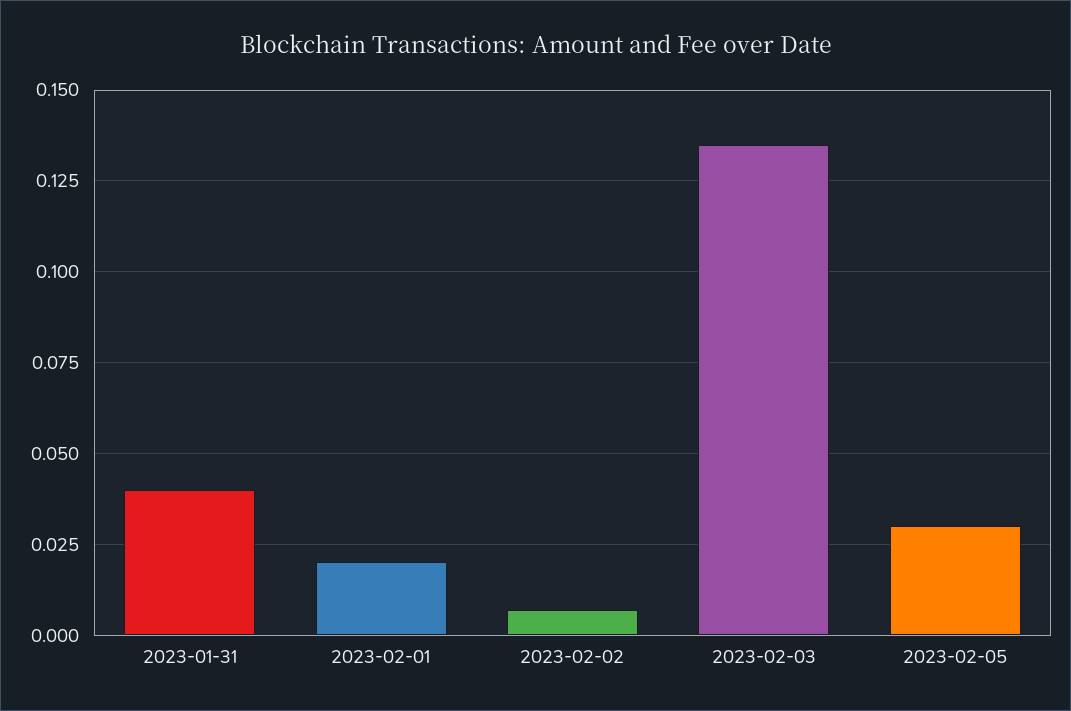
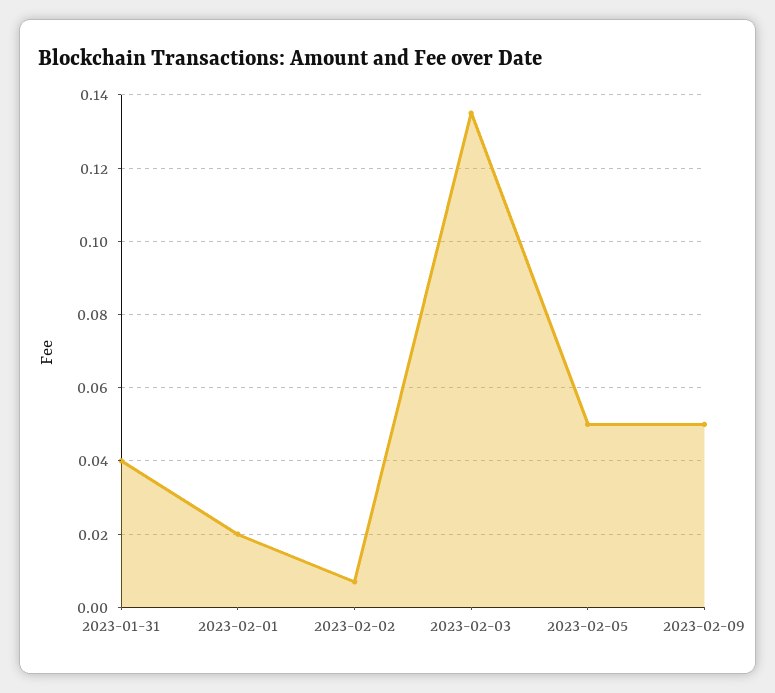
2023-02-05: 0.03 -> 0.05
2023-02-09: none -> 0.05

